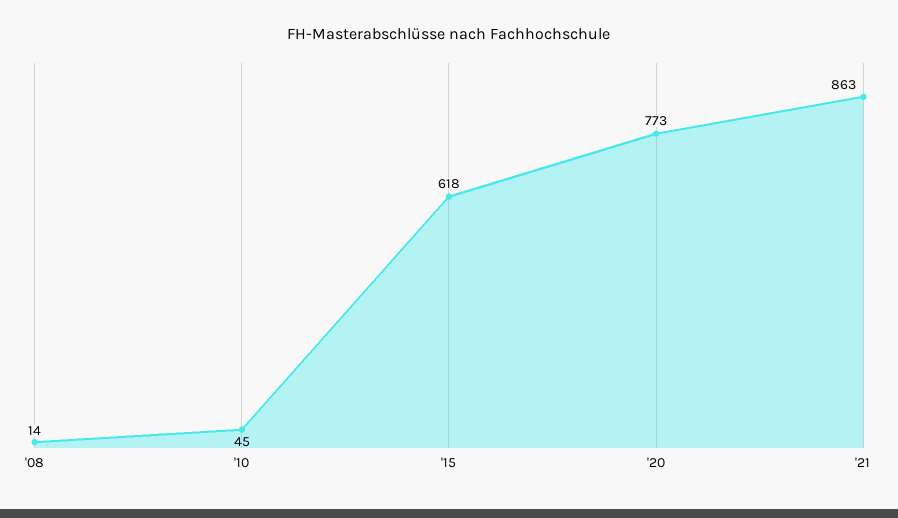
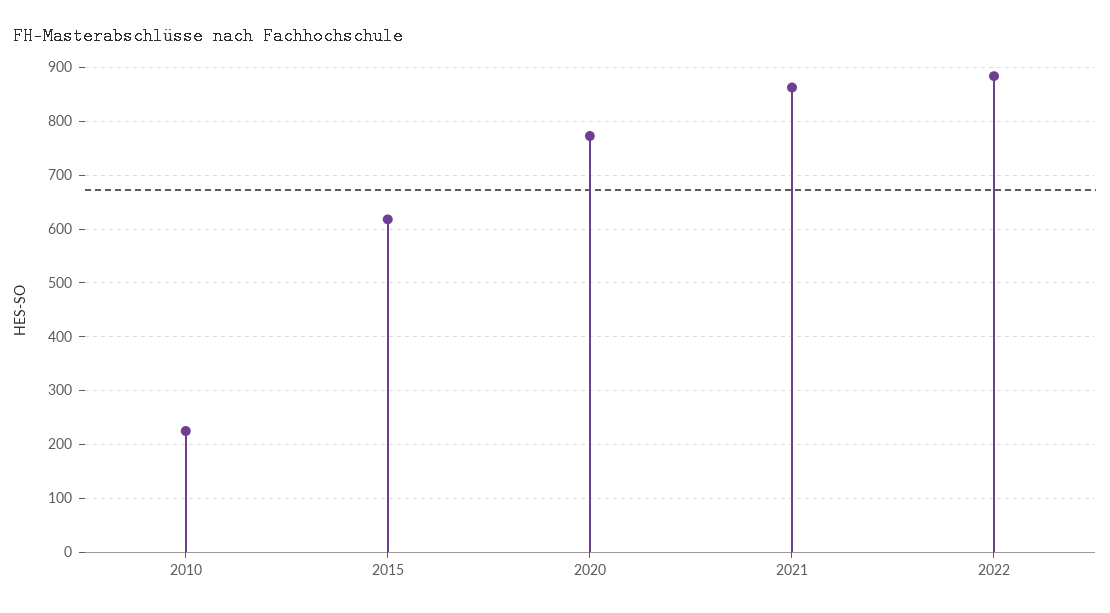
'08: 14 -> none
'10: 45 -> 220
2022: none -> 880

